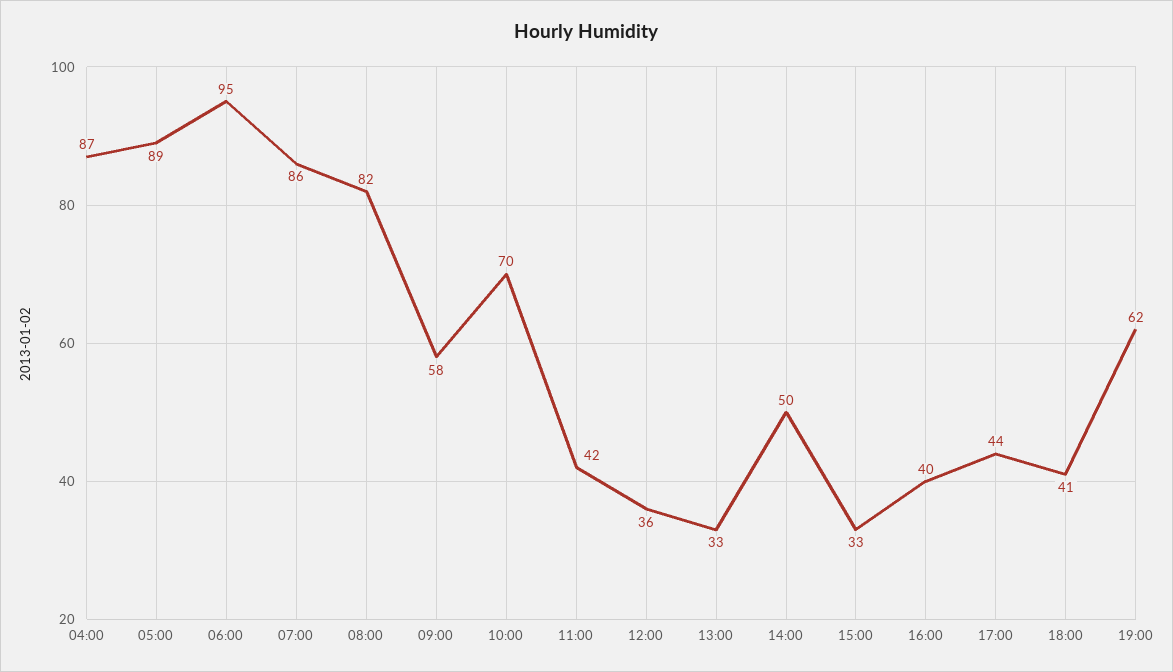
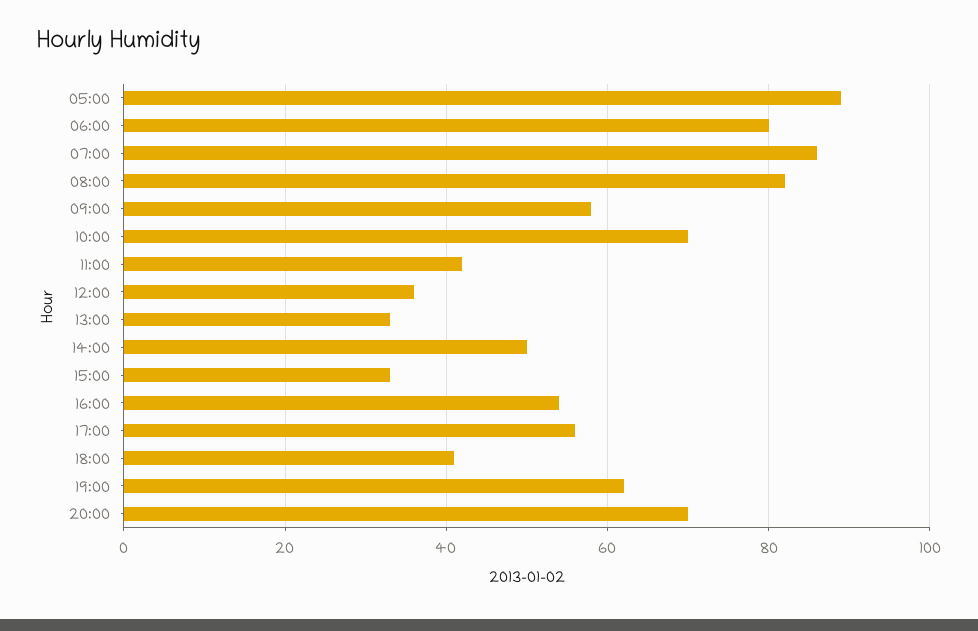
04:00: 87 -> none
06:00: 95 -> 80
16:00: 40 -> 55
17:00: 44 -> 55
20:00: none -> 70

